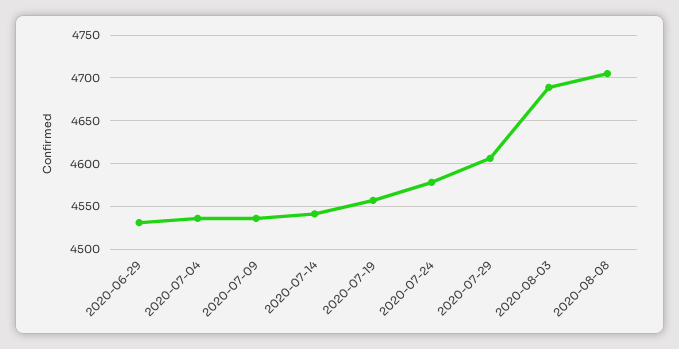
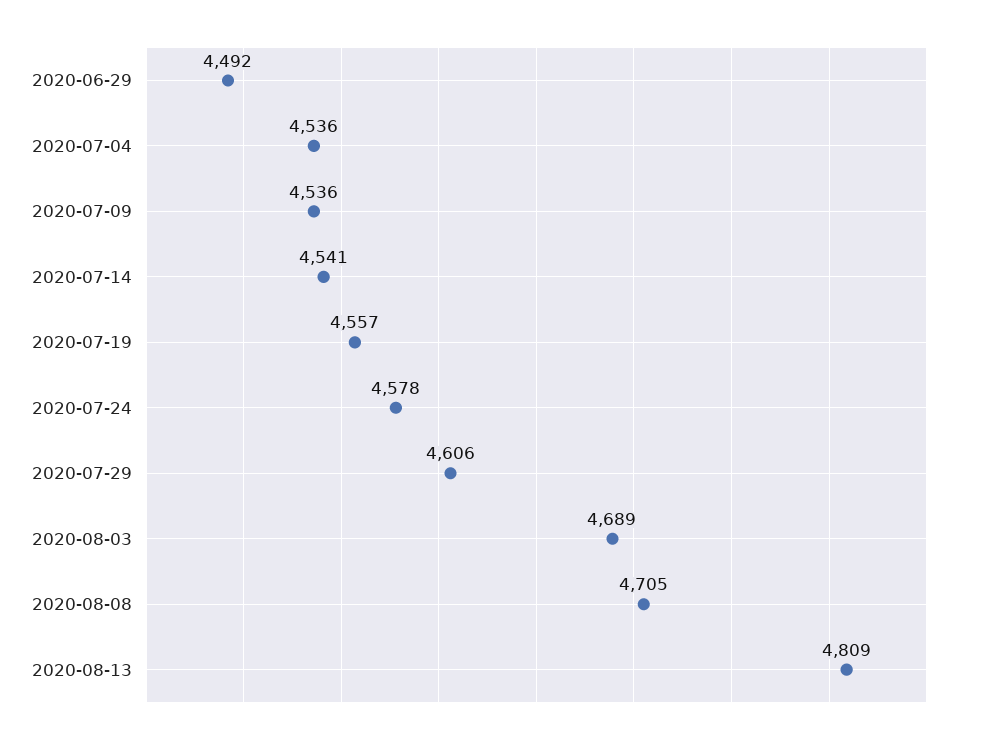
2020-06-29: 4530 -> 4492
2020-08-13: none -> 4809

